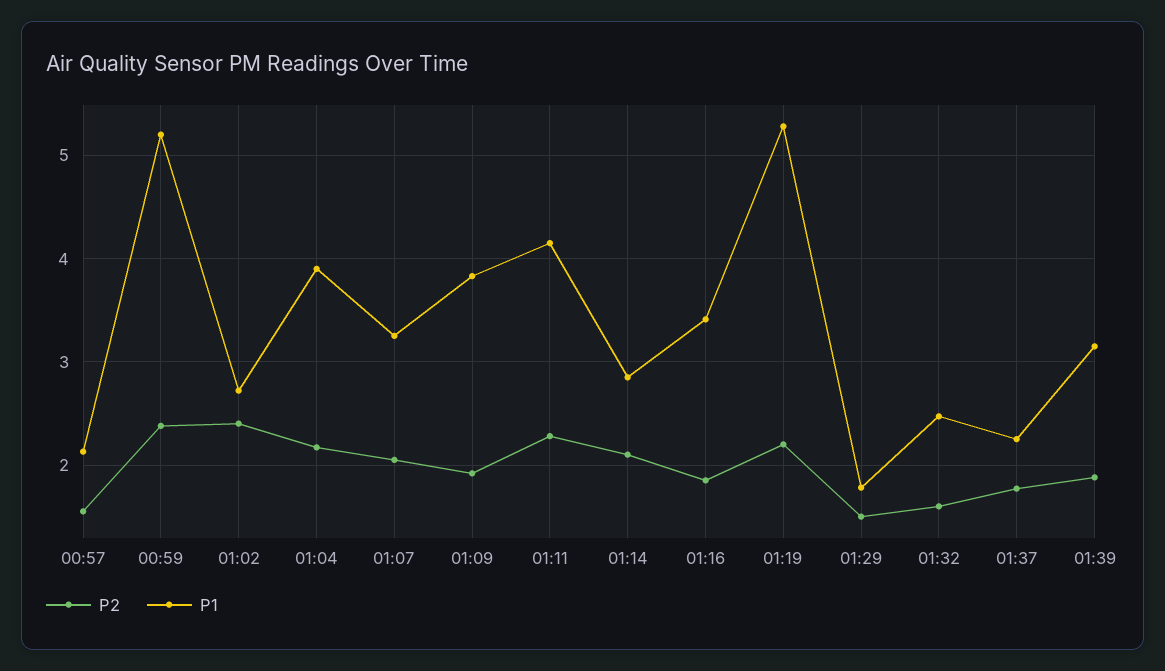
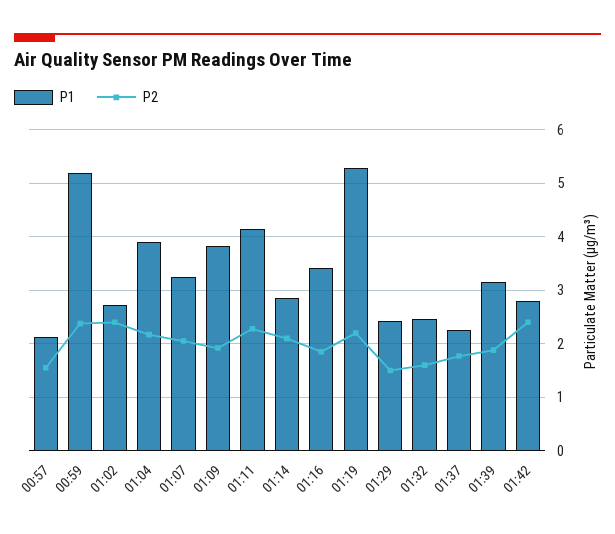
P1, 01:29: 1.8 -> 2.4
P1, 01:42: none -> 2.8
P2, 01:42: none -> 2.4

